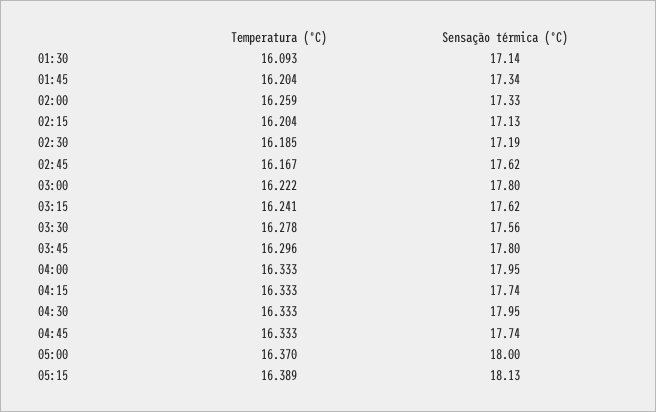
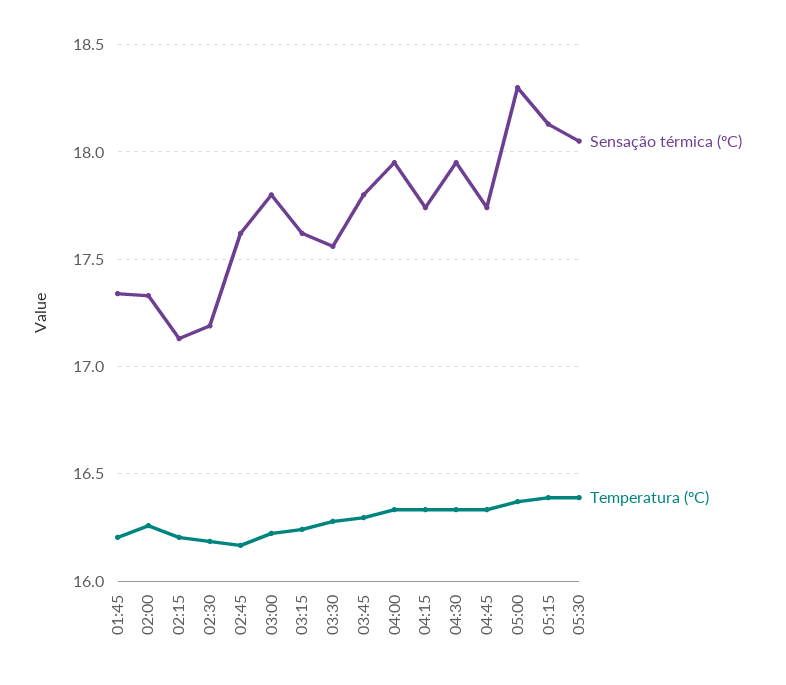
Temperatura (ºC), 01:30: 16.093 -> none
Sensação térmica (ºC), 01:30: 17.14 -> none
Sensação térmica (ºC), 05:00: 18 -> 18.3
Sensação térmica (ºC), 05:30: none -> 18.05
Temperatura (ºC), 05:30: none -> 16.4

